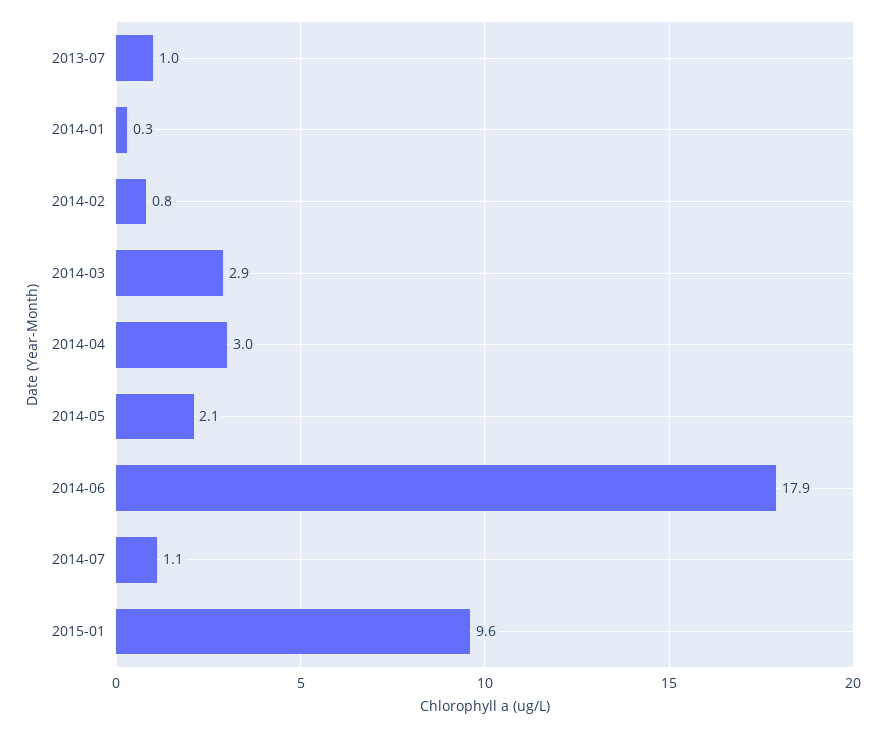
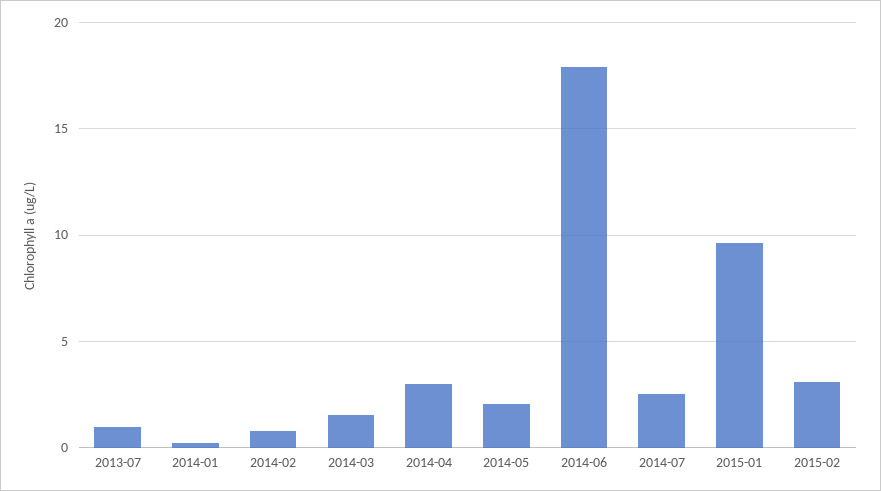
2014-03: 2.9 -> 1.5
2014-07: 1.1 -> 2.5
2015-02: none -> 3

